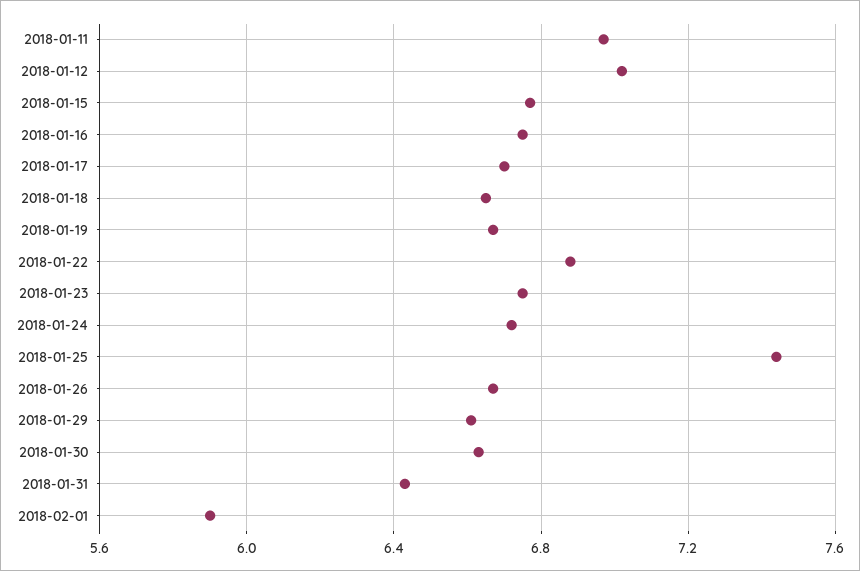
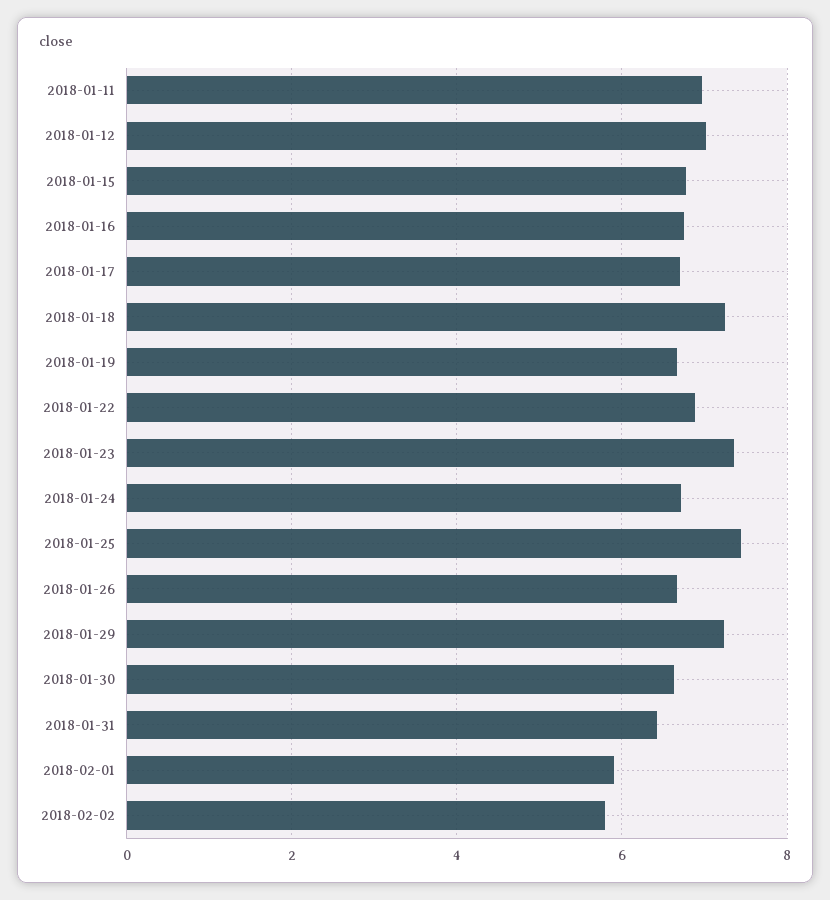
2018-01-18: 6.65 -> 7.2
2018-01-23: 6.75 -> 7.4
2018-01-29: 6.6 -> 7.2
2018-02-02: none -> 5.8

